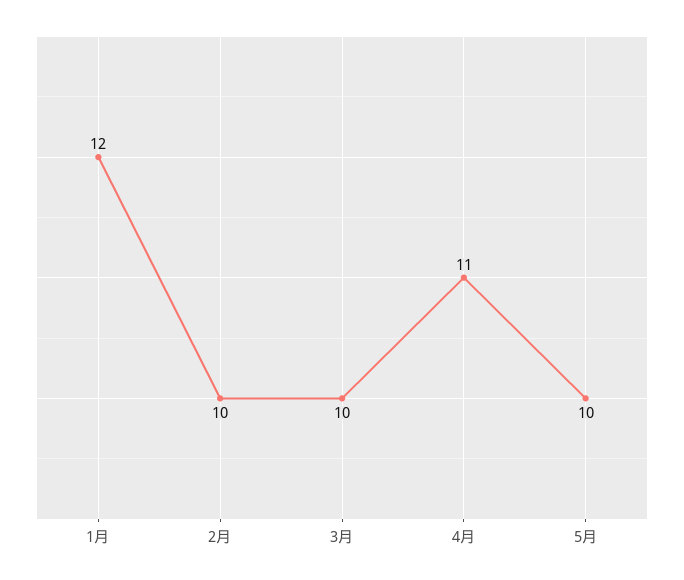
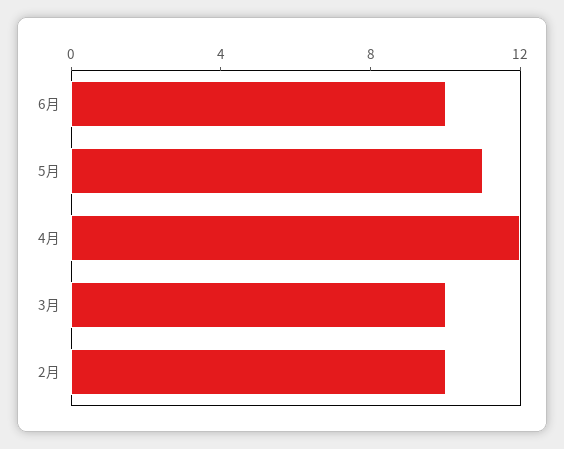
1月: 12 -> none
4月: 11 -> 12
5月: 10 -> 11
6月: none -> 10

